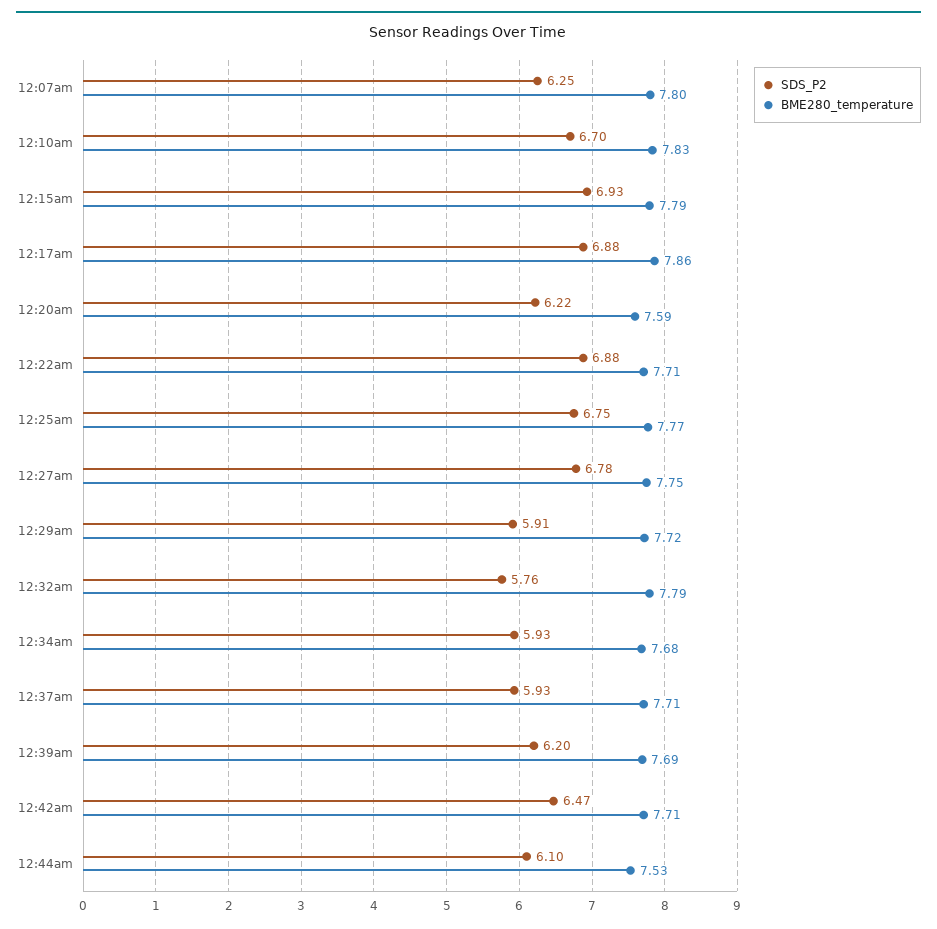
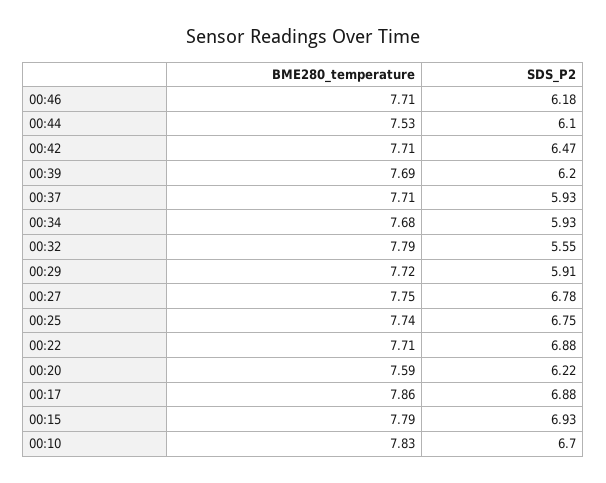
SDS_P2, 12:07am: 6.25 -> none
BME280_temperature, 12:07am: 7.8 -> none
BME280_temperature, 12:25am: 7.77 -> 7.74
SDS_P2, 12:32am: 5.76 -> 5.55
BME280_temperature, 00:46: none -> 7.71
SDS_P2, 00:46: none -> 6.18

